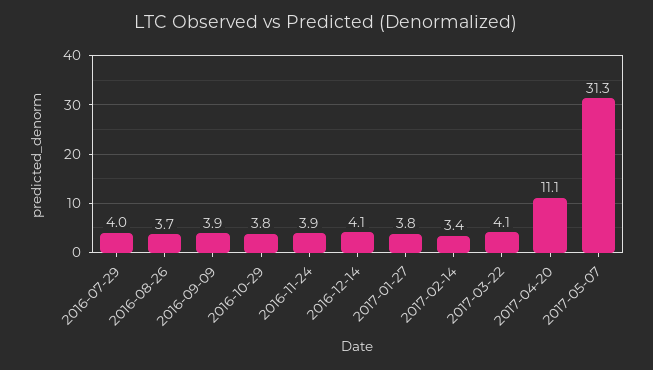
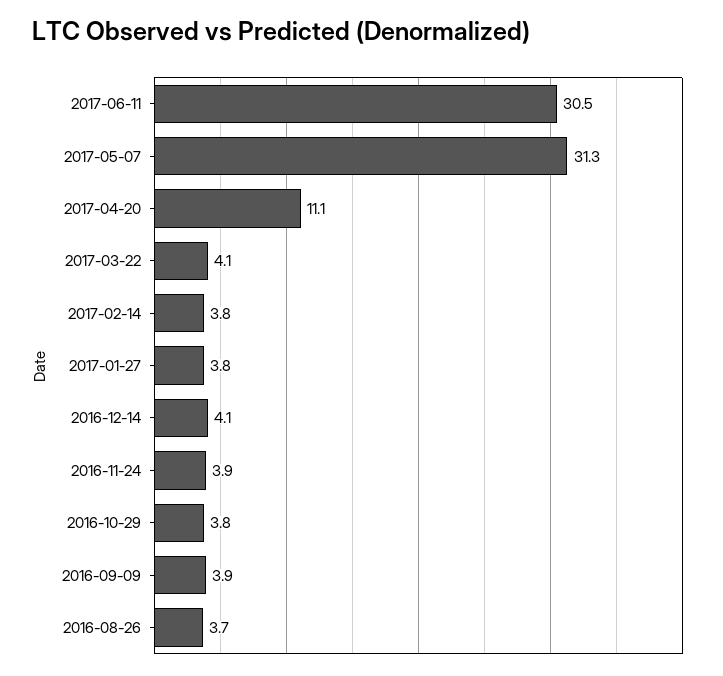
2016-07-29: 4 -> none
2017-02-14: 3.4 -> 3.8
2017-06-11: none -> 30.5

